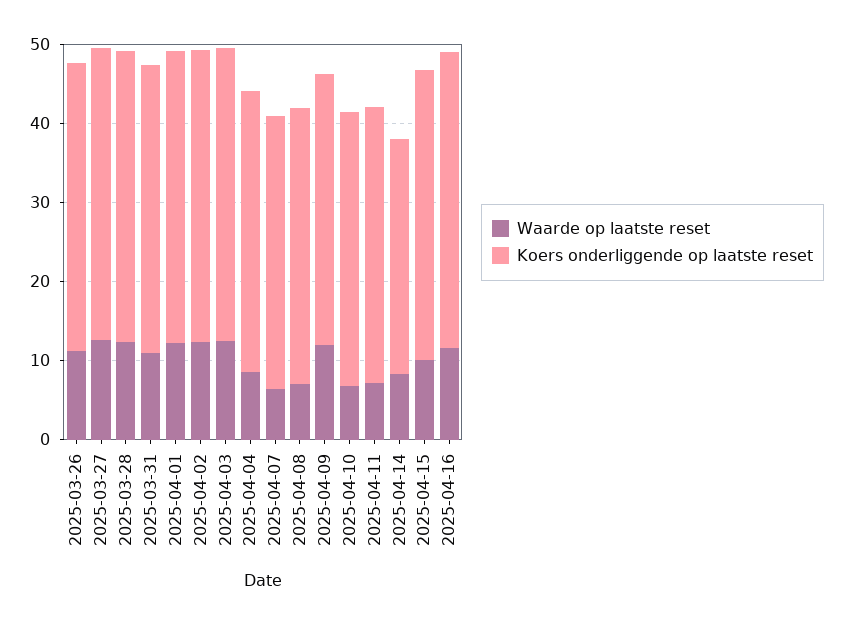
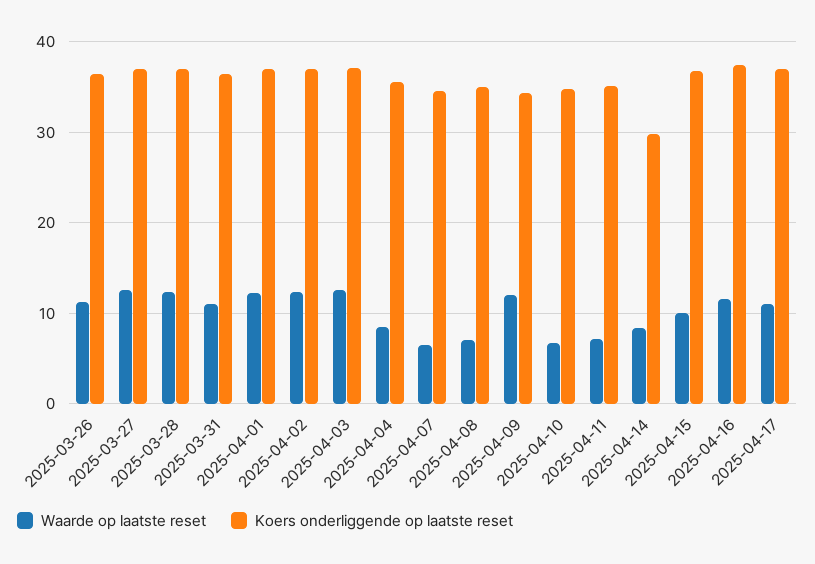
Waarde op laatste reset, 2025-04-17: none -> 11
Koers onderliggende op laatste reset, 2025-04-17: none -> 37

